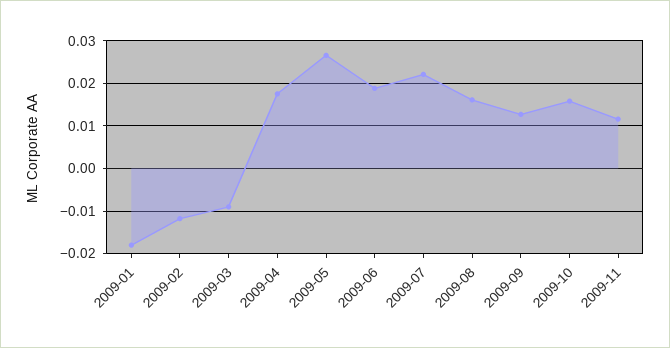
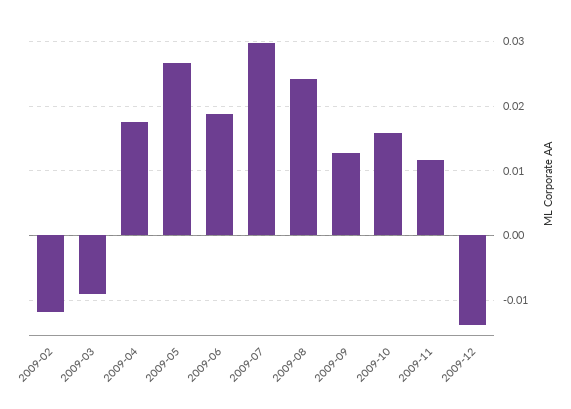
2009-01: -0.018 -> none
2009-07: 0.022 -> 0.03
2009-08: 0.016 -> 0.024
2009-12: none -> -0.014

